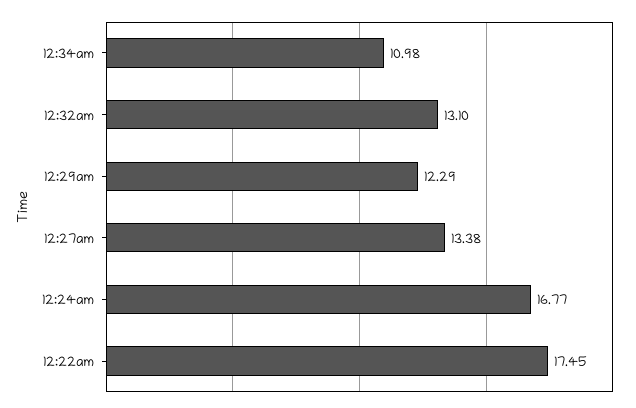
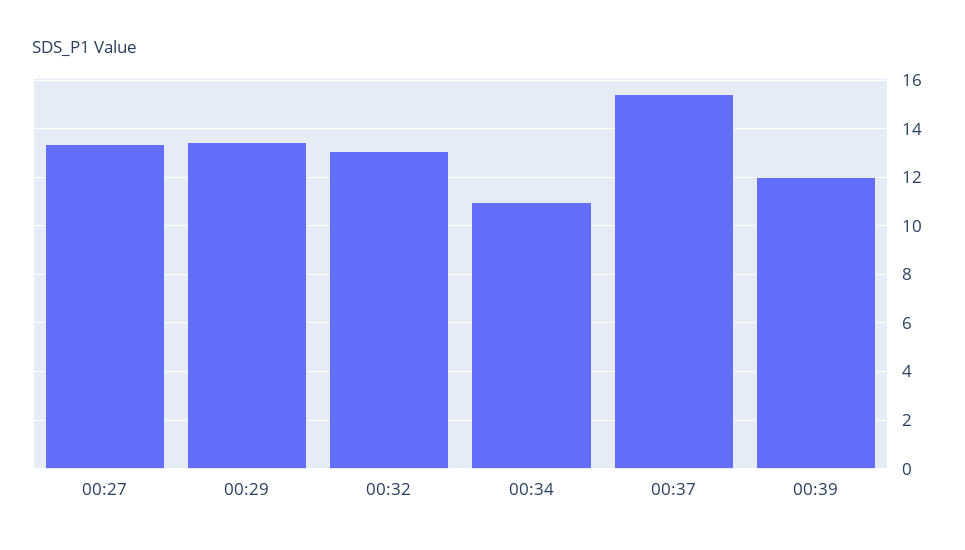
12:29am: 12.29 -> 13.5
12:24am: 16.77 -> none
12:22am: 17.45 -> none
00:37: none -> 15.5
00:39: none -> 12

